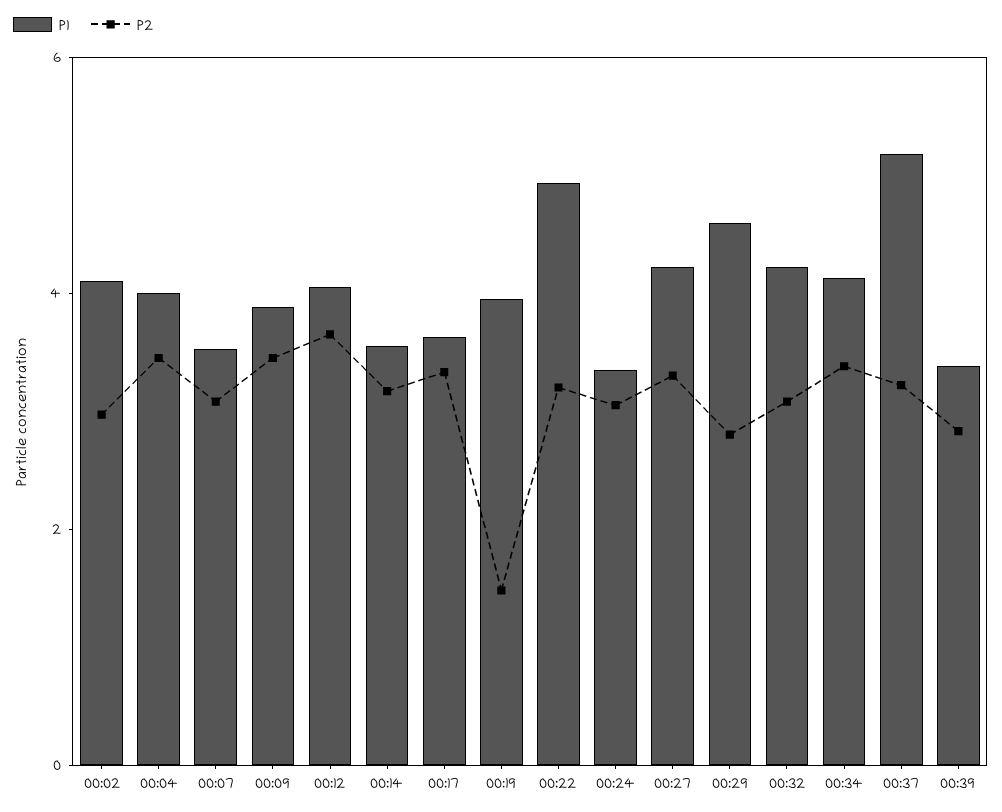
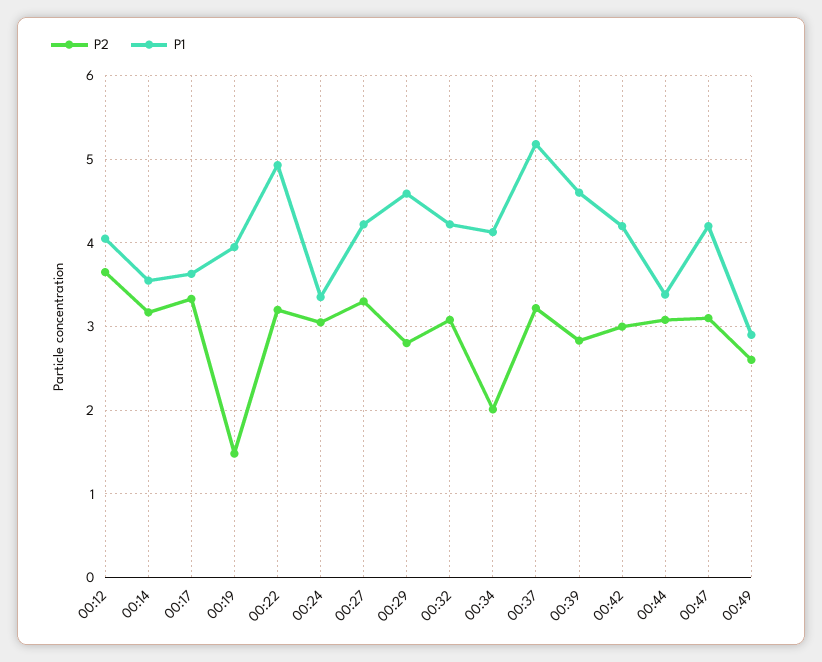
P1, 00:02: 4 -> none
P2, 00:02: 3 -> none
P1, 00:04: 4 -> none
P2, 00:04: 3.5 -> none
P1, 00:07: 3.5 -> none
P2, 00:07: 3 -> none
P1, 00:09: 4 -> none
P2, 00:09: 3.5 -> none
P2, 00:34: 3.5 -> 2
P1, 00:39: 3.5 -> 4.6
P2, 00:42: none -> 3
P1, 00:42: none -> 4.2
P2, 00:44: none -> 3.1
P1, 00:44: none -> 3.4
P2, 00:47: none -> 3.1
P1, 00:47: none -> 4.2
P2, 00:49: none -> 2.6
P1, 00:49: none -> 2.9

